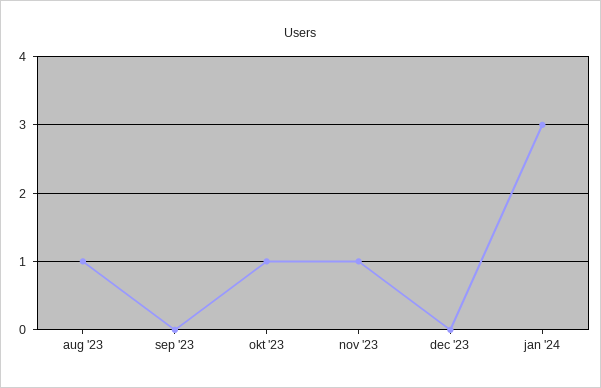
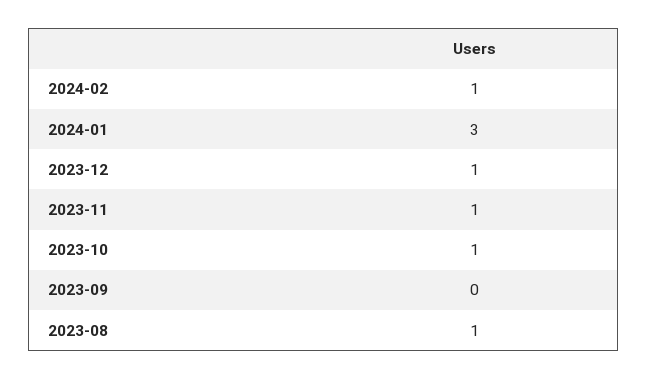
dec '23: 0 -> 1
2024-02: none -> 1

